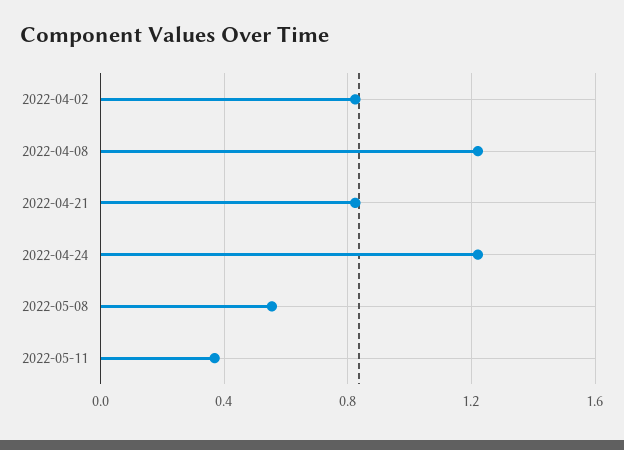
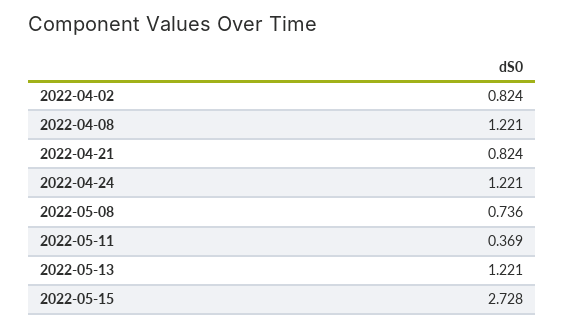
2022-05-08: 0.55 -> 0.736
2022-05-13: none -> 1.221
2022-05-15: none -> 2.728

